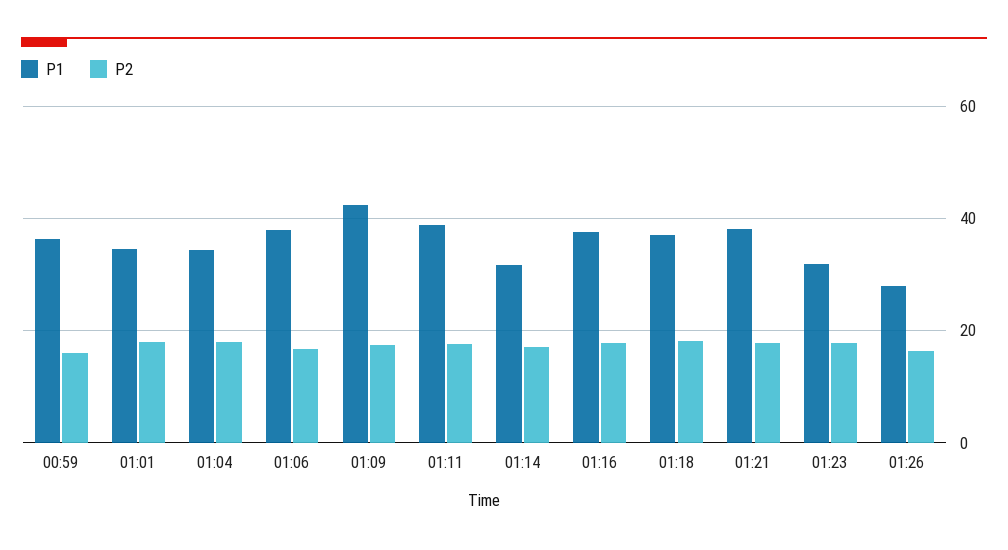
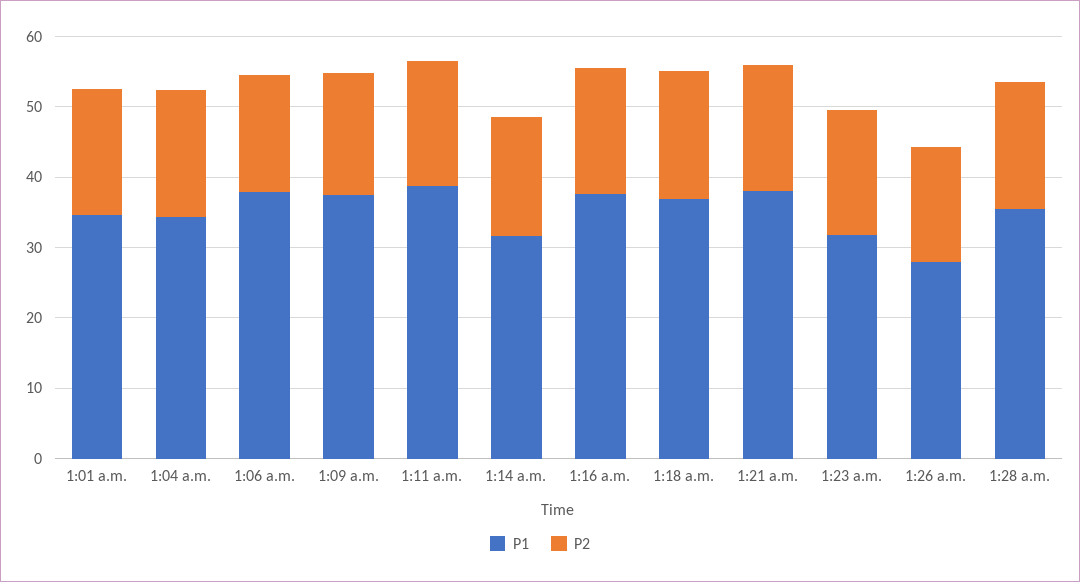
P1, 00:59: 36 -> none
P2, 00:59: 16 -> none
P1, 01:09: 42 -> 38
P1, 1:28 a.m.: none -> 36
P2, 1:28 a.m.: none -> 18

